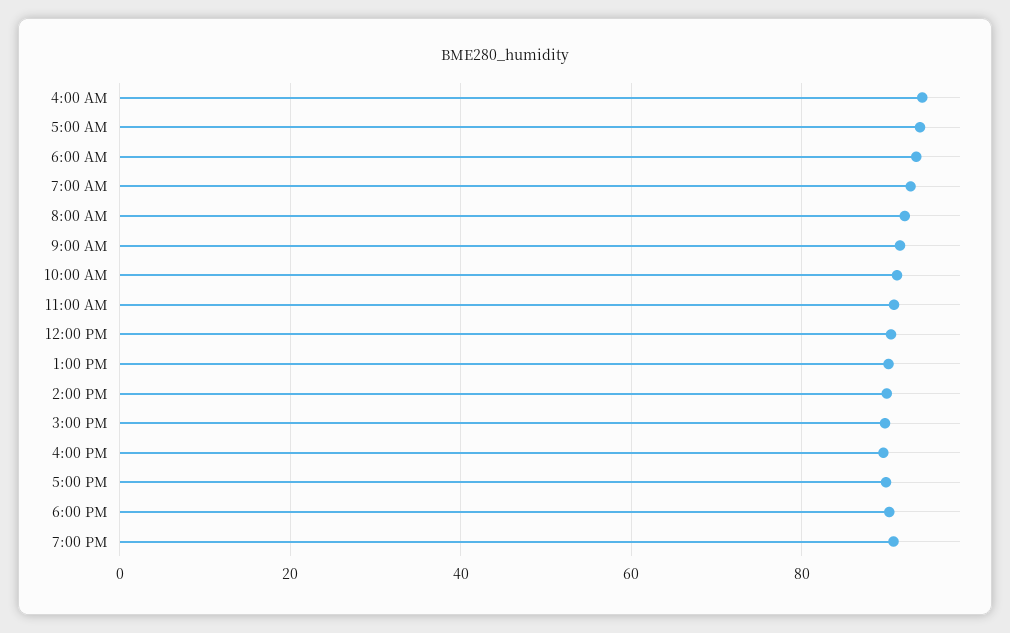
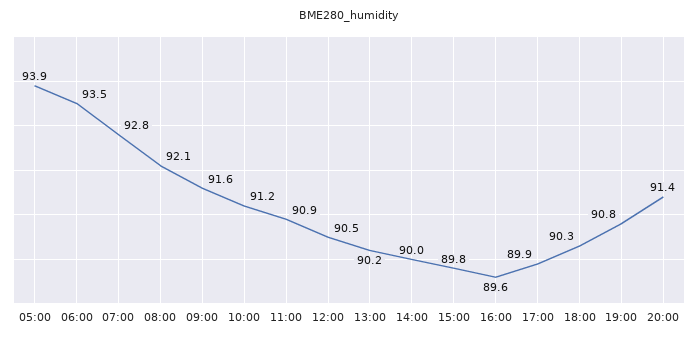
4:00 AM: 94 -> none
20:00: none -> 91.4

